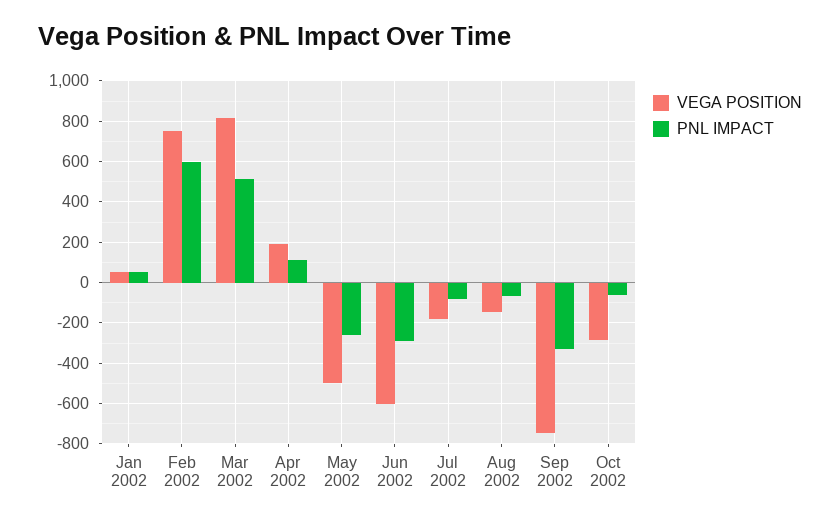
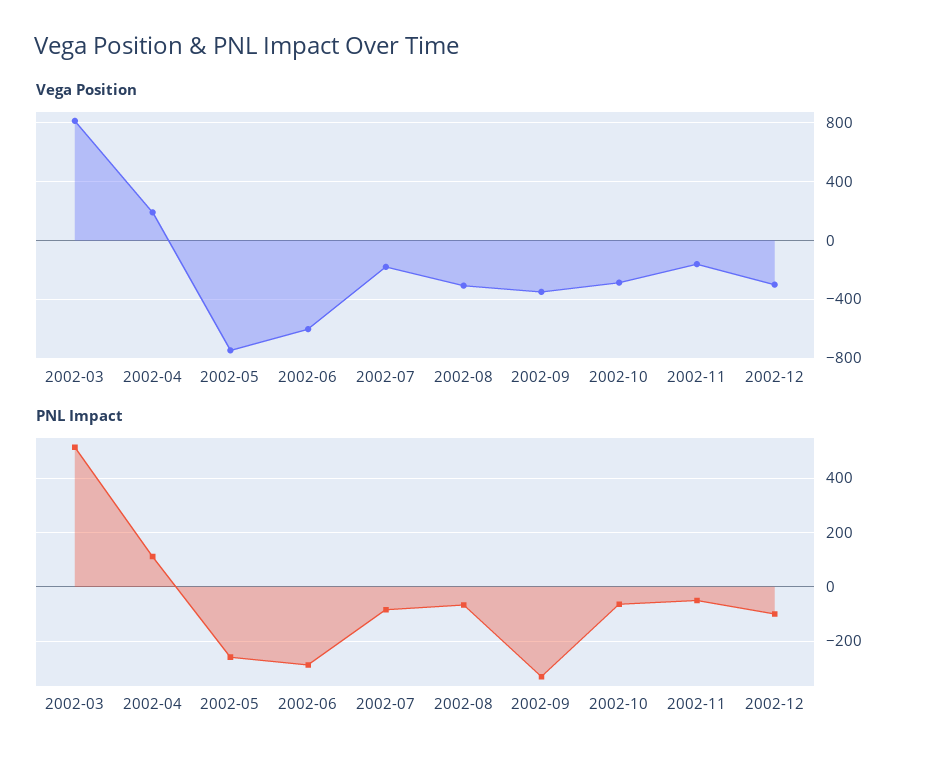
VEGA POSITION, Jan 2002: 50 -> none
PNL IMPACT, Jan 2002: 50 -> none
VEGA POSITION, Feb 2002: 750 -> none
PNL IMPACT, Feb 2002: 600 -> none
VEGA POSITION, May 2002: -500 -> -750
VEGA POSITION, Aug 2002: -150 -> -300
VEGA POSITION, Sep 2002: -750 -> -350
VEGA POSITION, 2002-11: none -> -150
VEGA POSITION, 2002-12: none -> -300
PNL IMPACT, 2002-11: none -> -50
PNL IMPACT, 2002-12: none -> -100

